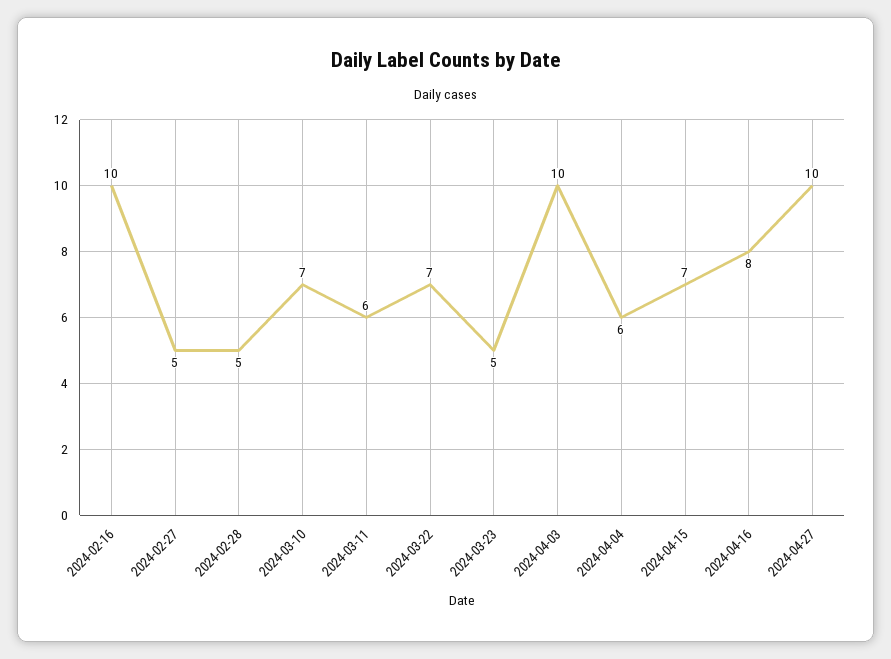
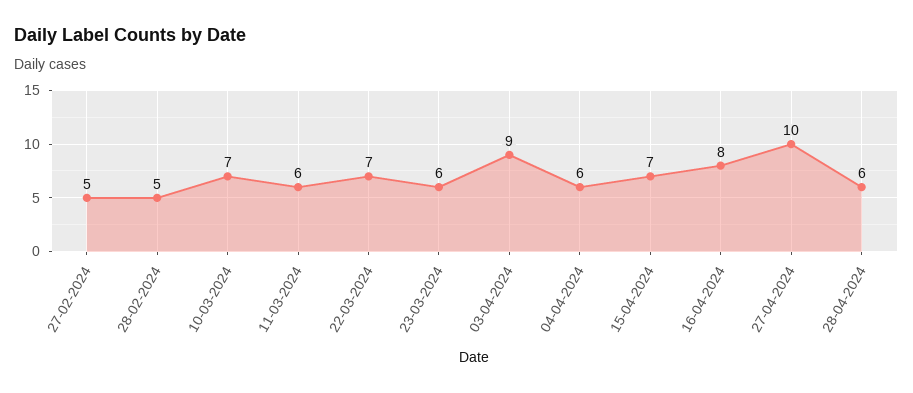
2024-02-16: 10 -> none
2024-03-23: 5 -> 6
2024-04-03: 10 -> 9
28-04-2024: none -> 6

